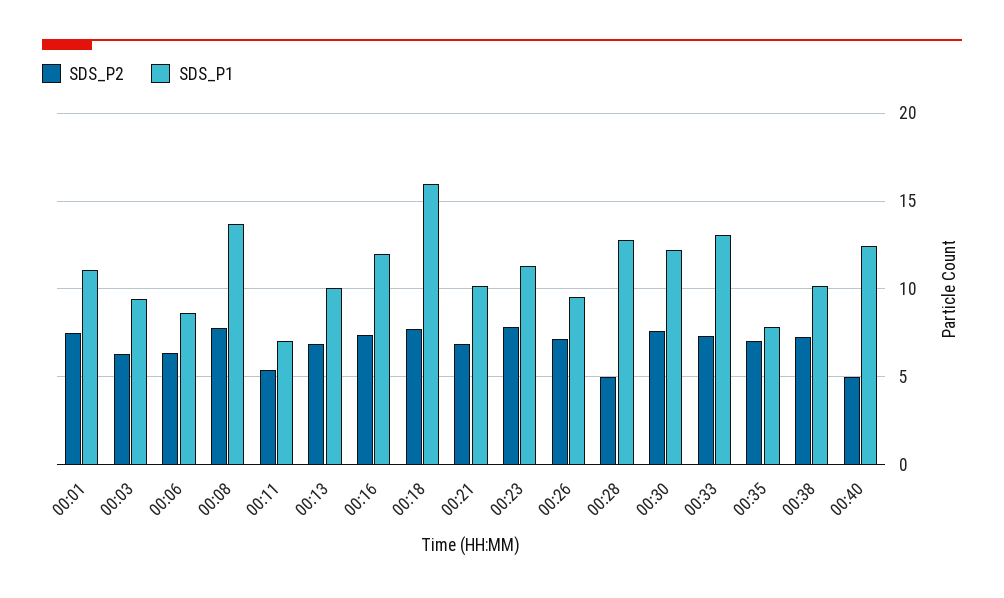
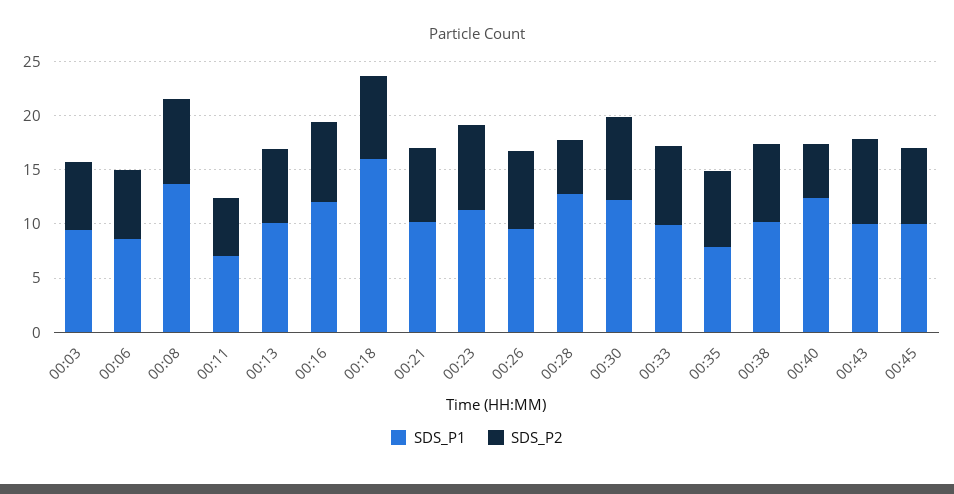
SDS_P2, 00:01: 7.5 -> none
SDS_P1, 00:01: 11 -> none
SDS_P1, 00:33: 13 -> 10
SDS_P1, 00:43: none -> 10
SDS_P2, 00:43: none -> 8
SDS_P1, 00:45: none -> 10
SDS_P2, 00:45: none -> 7

